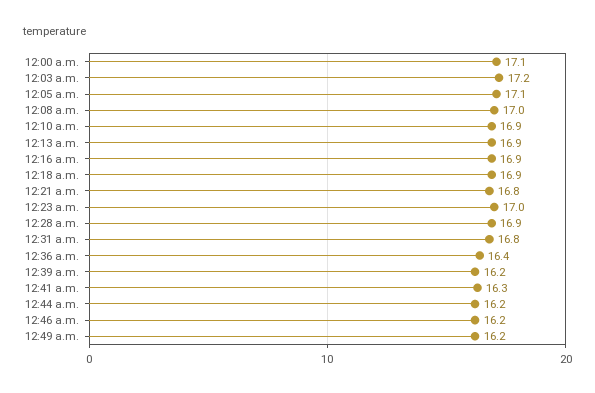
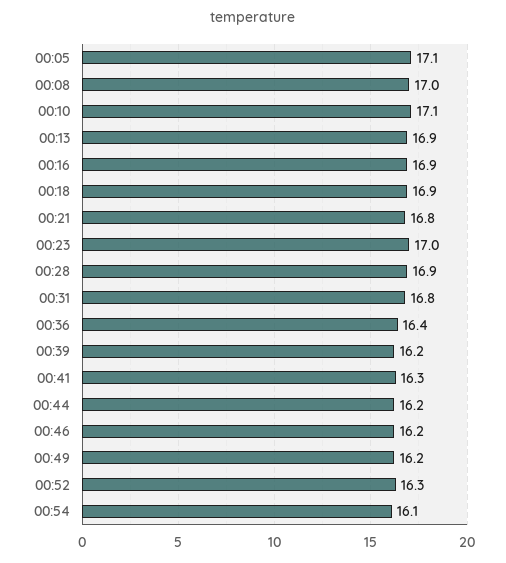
12:00 a.m.: 17.1 -> none
12:03 a.m.: 17.2 -> none
12:10 a.m.: 16.9 -> 17.1
00:52: none -> 16.3
00:54: none -> 16.1

